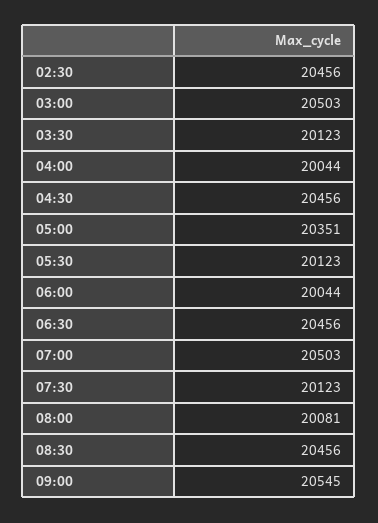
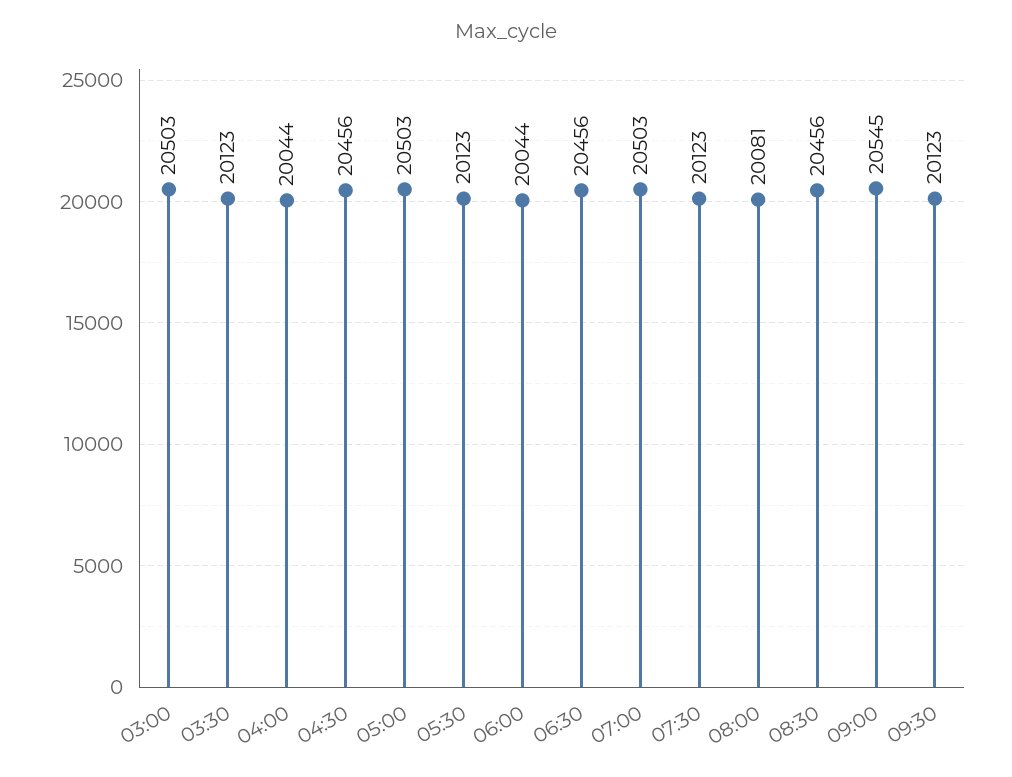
02:30: 20456 -> none
05:00: 20351 -> 20503
09:30: none -> 20123

